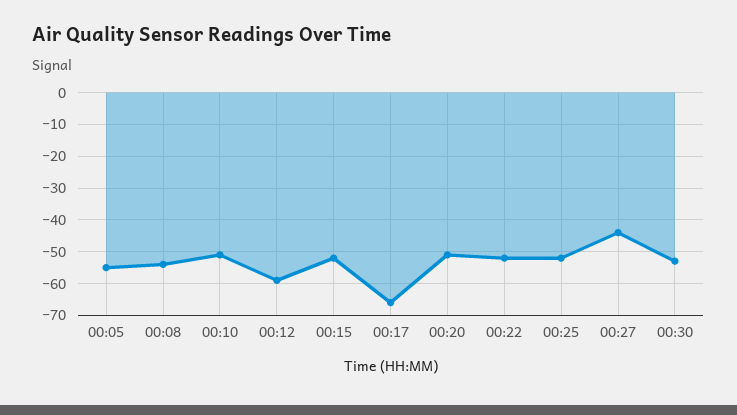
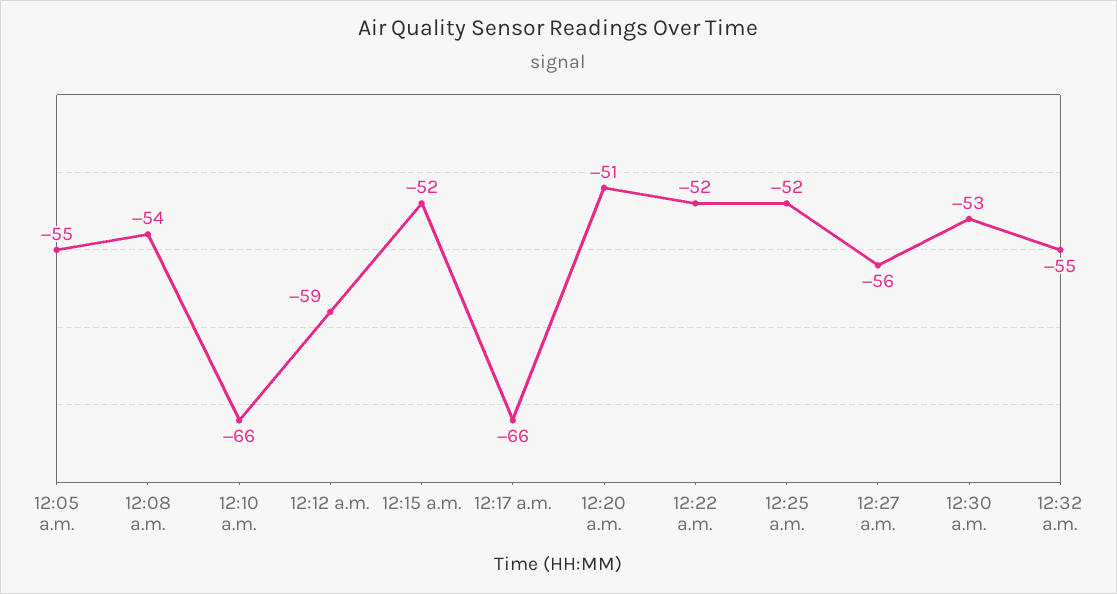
00:10: -50 -> -66
00:27: -45 -> -56
12:32 a.m.: none -> -55

